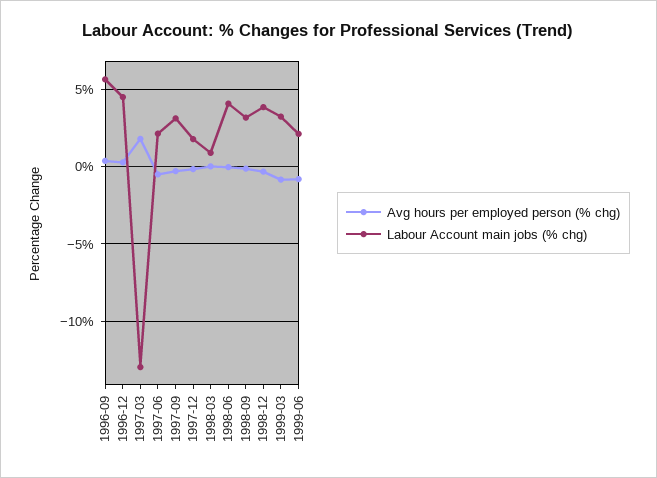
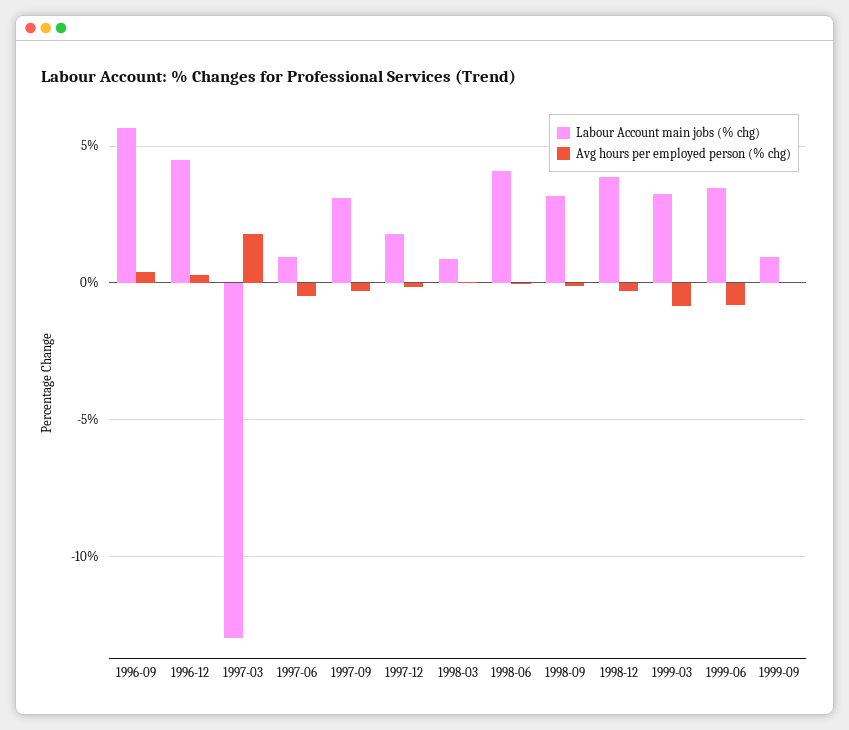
Labour Account main jobs (% chg), 1997-06: 2 -> 1
Labour Account main jobs (% chg), 1999-06: 2 -> 3.5
Labour Account main jobs (% chg), 1999-09: none -> 1
Avg hours per employed person (% chg), 1999-09: none -> 0

